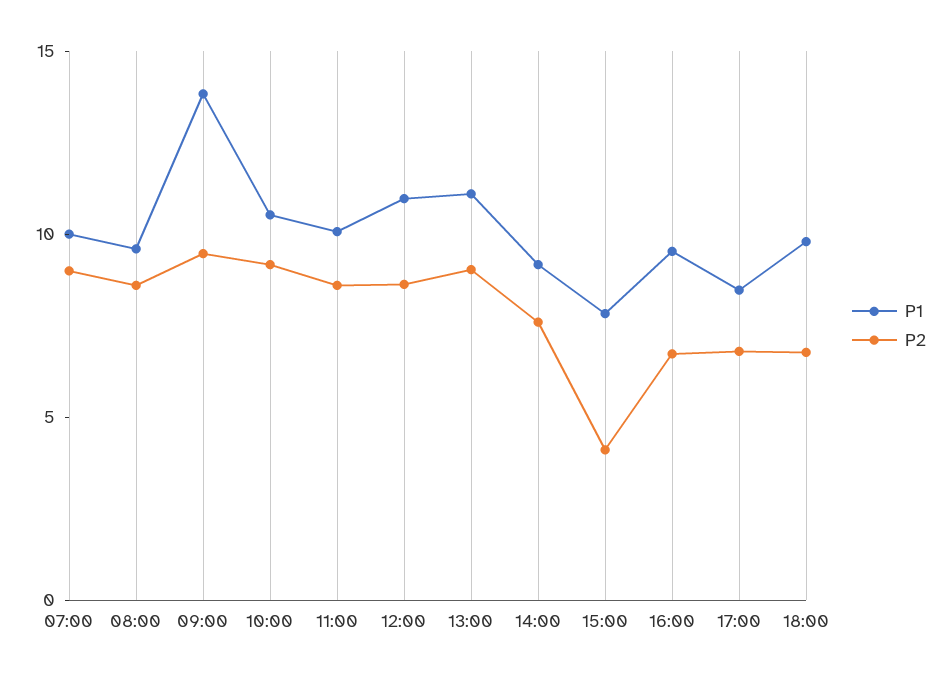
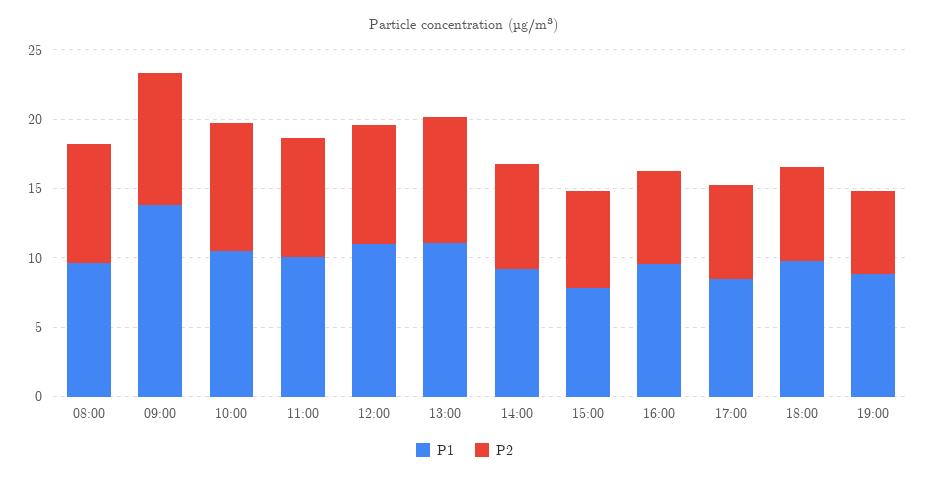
P1, 07:00: 10 -> none
P2, 07:00: 9 -> none
P2, 15:00: 4 -> 7
P1, 19:00: none -> 9
P2, 19:00: none -> 6

